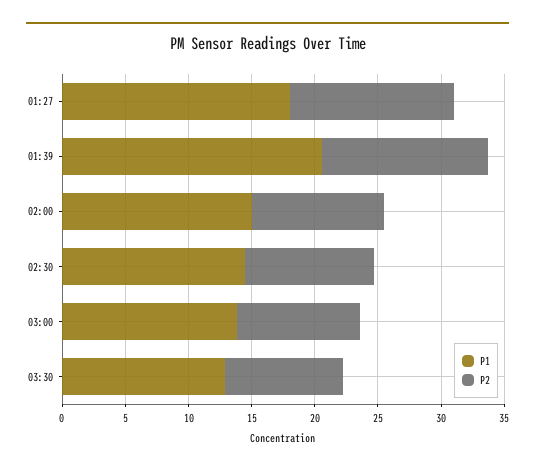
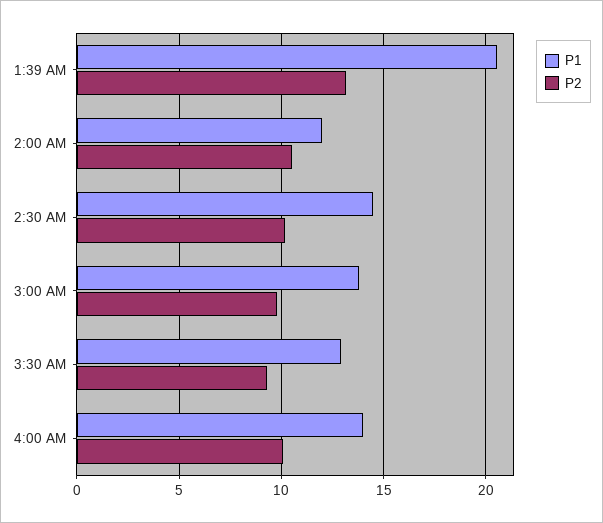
P1, 01:27: 18 -> none
P2, 01:27: 13 -> none
P1, 02:00: 15 -> 12
P1, 4:00 AM: none -> 14
P2, 4:00 AM: none -> 10

